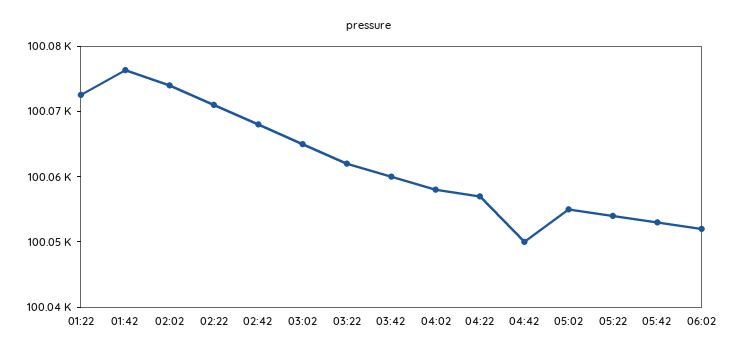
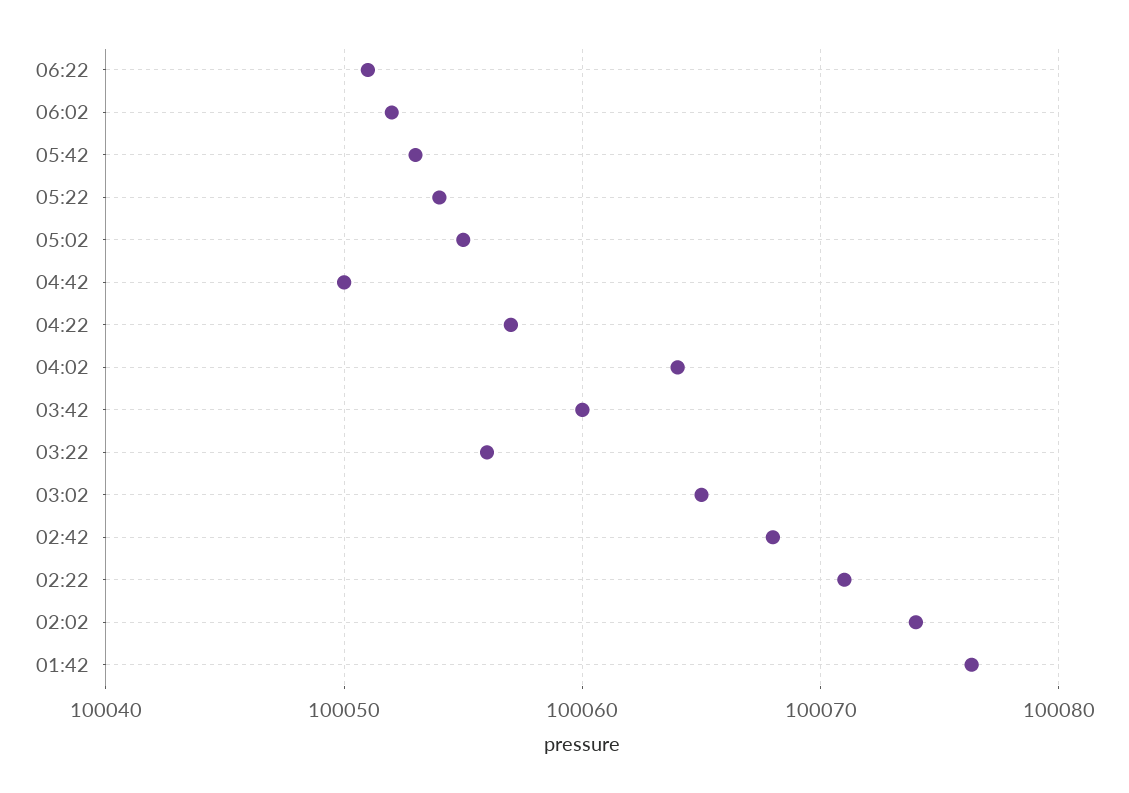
01:22: 100072 -> none
03:22: 100062 -> 100056
04:02: 100058 -> 100064
06:22: none -> 100051

